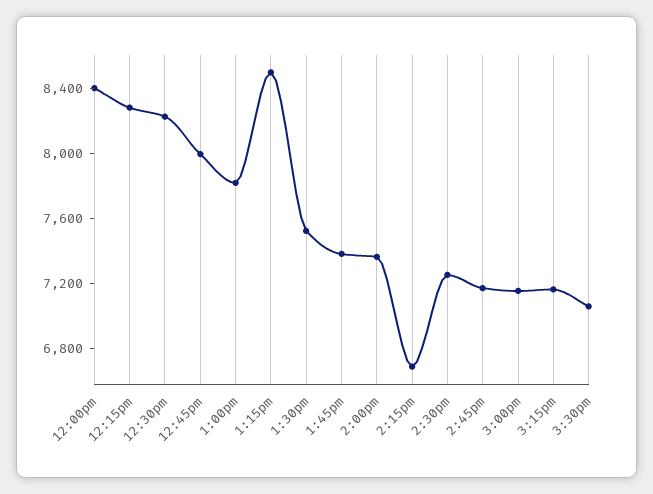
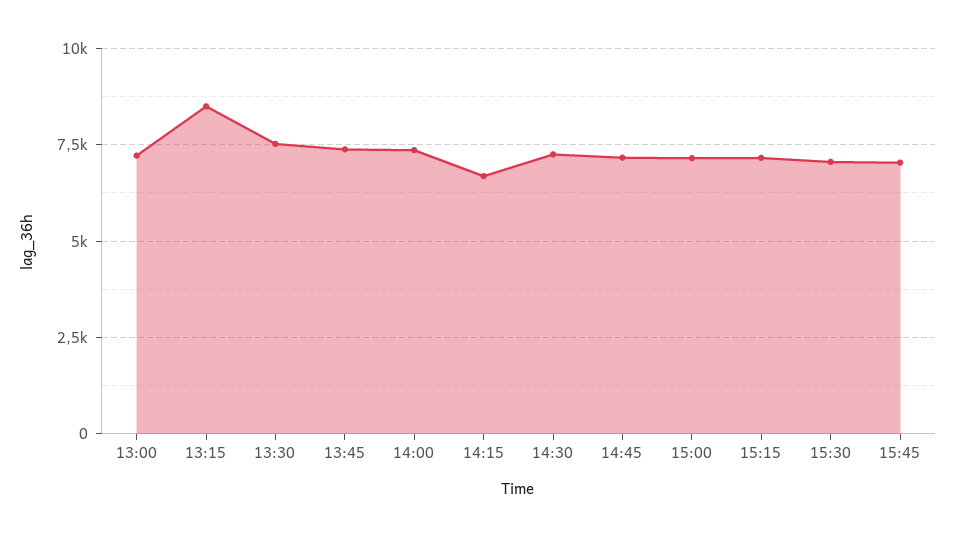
12:00pm: 8400 -> none
12:15pm: 8300 -> none
12:30pm: 8200 -> none
12:45pm: 8000 -> none
1:00pm: 7800 -> 7250
15:45: none -> 7000

